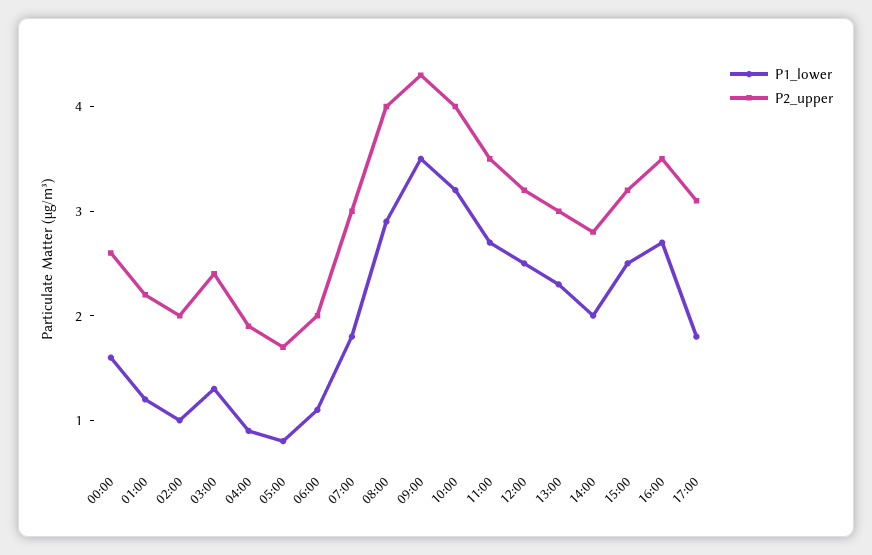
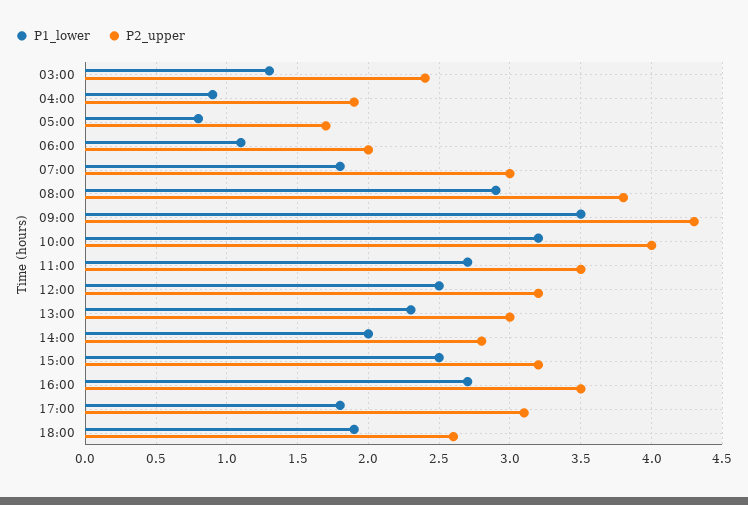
P1_lower, 00:00: 1.6 -> none
P2_upper, 00:00: 2.6 -> none
P1_lower, 01:00: 1.2 -> none
P2_upper, 01:00: 2.2 -> none
P1_lower, 02:00: 1 -> none
P2_upper, 02:00: 2 -> none
P2_upper, 08:00: 4 -> 3.8
P1_lower, 18:00: none -> 1.9
P2_upper, 18:00: none -> 2.6

